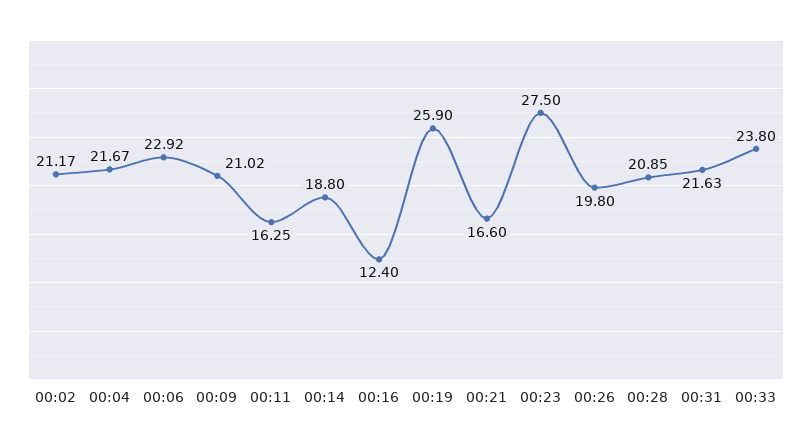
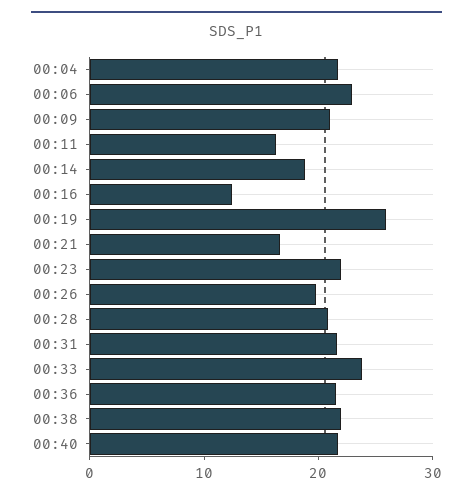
00:02: 21.17 -> none
00:23: 27.5 -> 22
00:36: none -> 22
00:38: none -> 22
00:40: none -> 22

